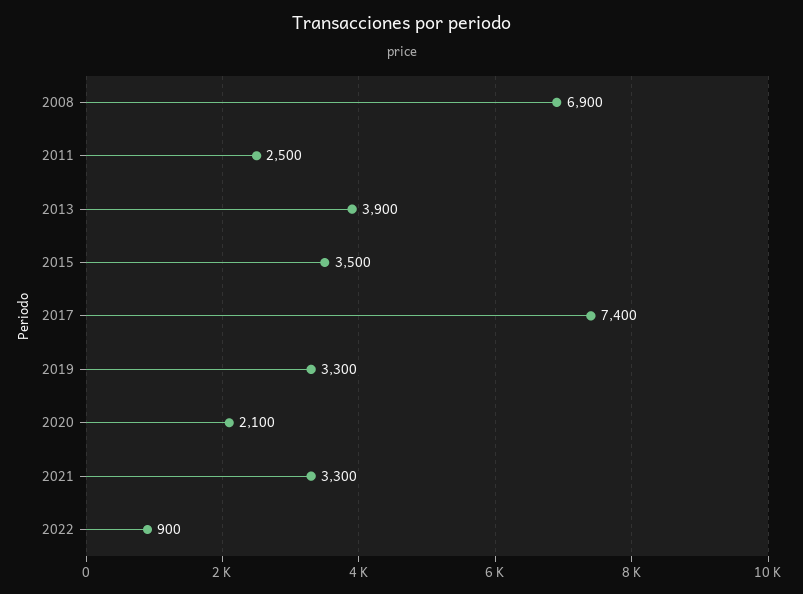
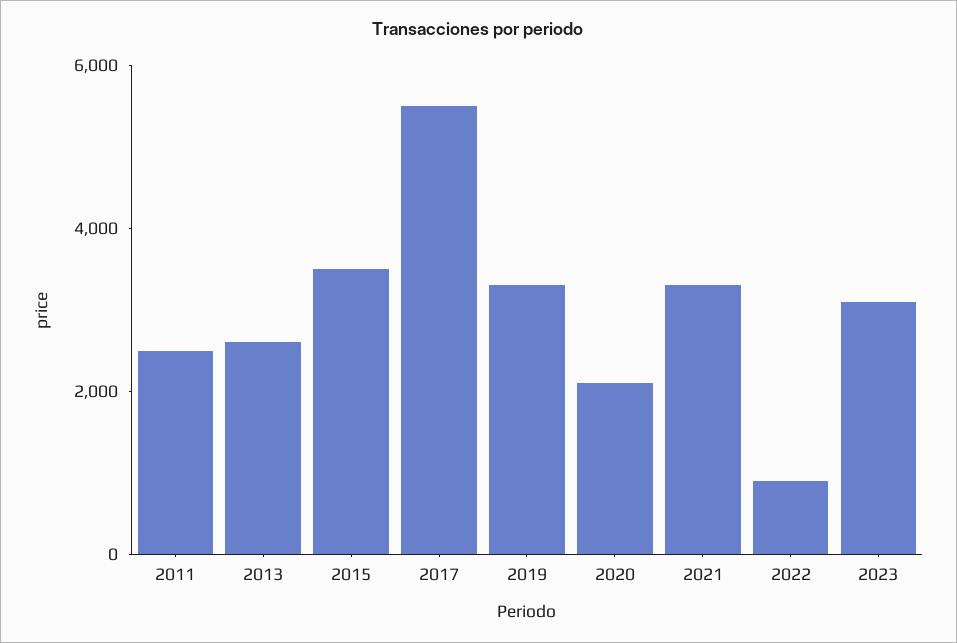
2008: 6900 -> none
2013: 3900 -> 2500
2017: 7400 -> 5500
2023: none -> 3000

